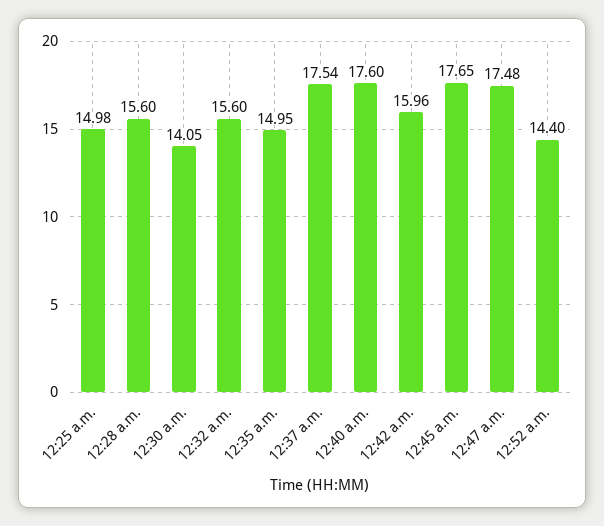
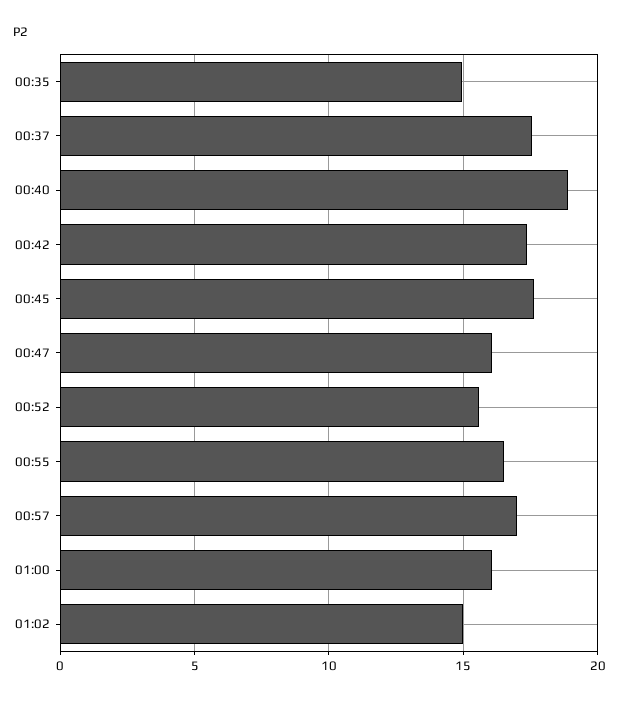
12:25 a.m.: 14.98 -> none
12:28 a.m.: 15.6 -> none
12:30 a.m.: 14.05 -> none
12:32 a.m.: 15.6 -> none
12:40 a.m.: 17.6 -> 19
12:42 a.m.: 15.96 -> 17.5
12:47 a.m.: 17.48 -> 16
12:52 a.m.: 14.4 -> 15.5
00:55: none -> 16.5
00:57: none -> 17
01:00: none -> 16
01:02: none -> 15

